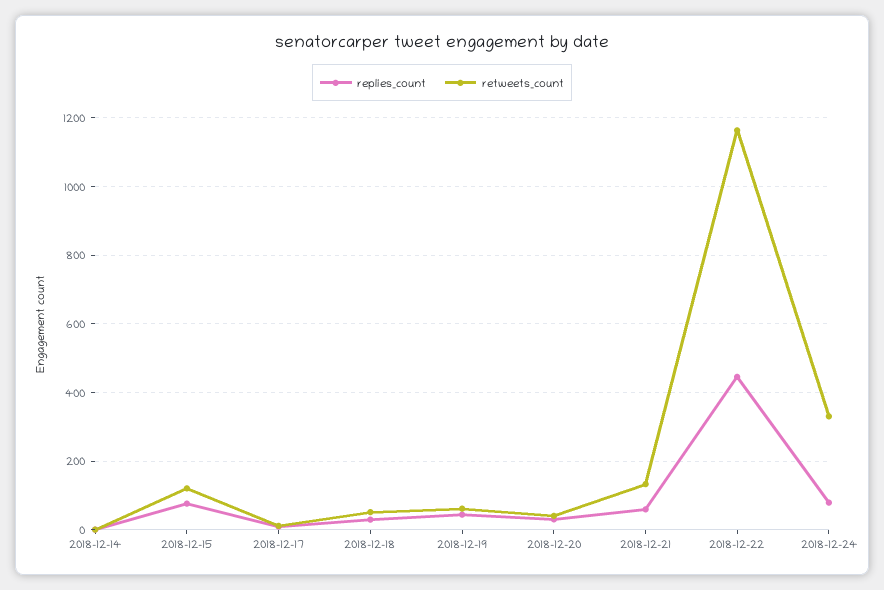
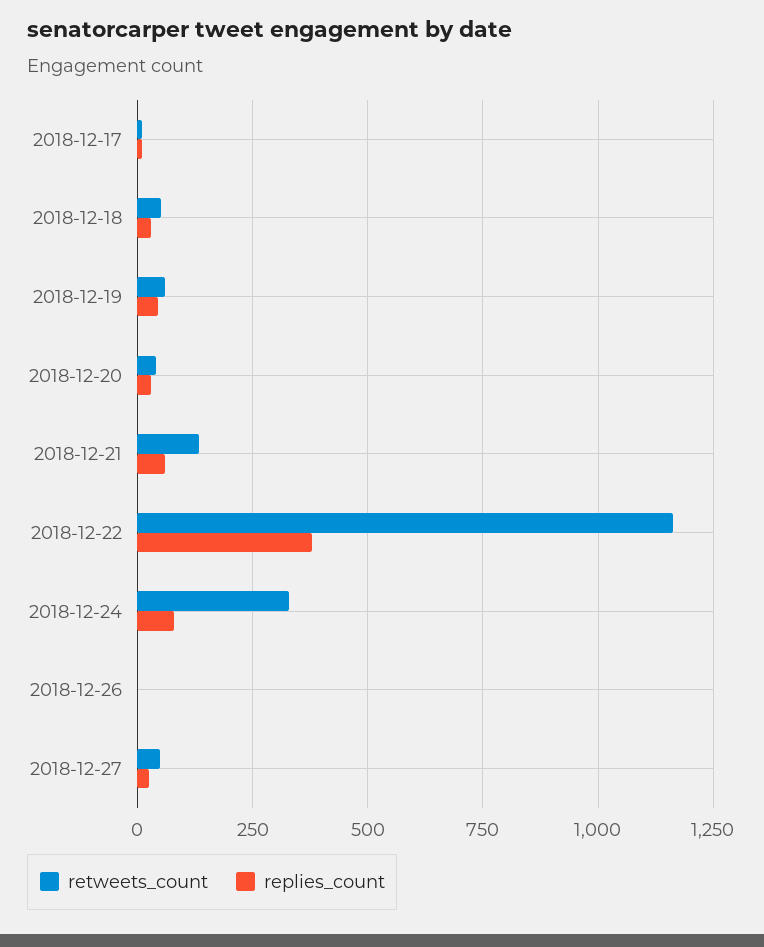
replies_count, 2018-12-14: 0 -> none
retweets_count, 2018-12-14: 0 -> none
replies_count, 2018-12-15: 80 -> none
retweets_count, 2018-12-15: 120 -> none
replies_count, 2018-12-22: 440 -> 375
retweets_count, 2018-12-26: none -> 0
replies_count, 2018-12-26: none -> 0
retweets_count, 2018-12-27: none -> 50
replies_count, 2018-12-27: none -> 25

